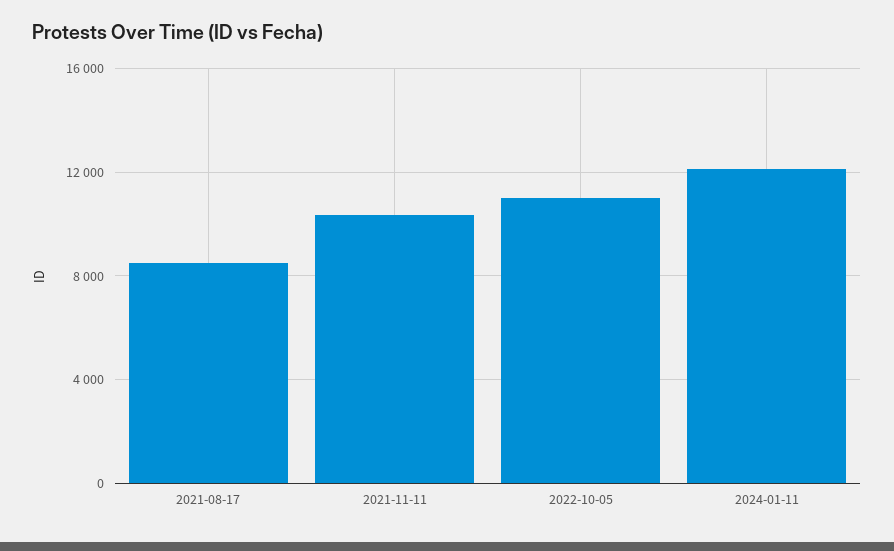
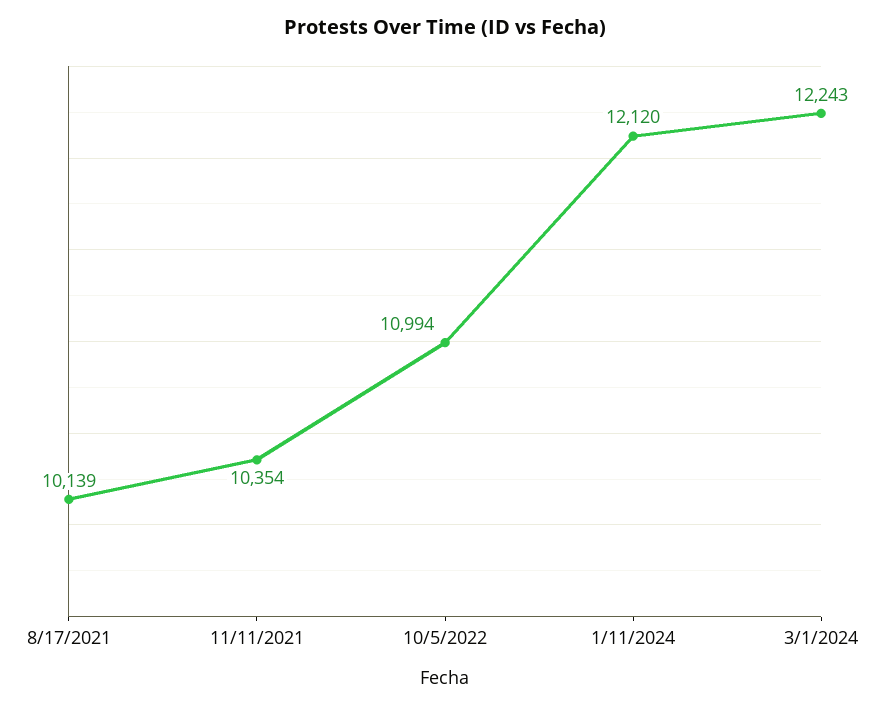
2021-08-17: 8500 -> 10139
3/1/2024: none -> 12243

